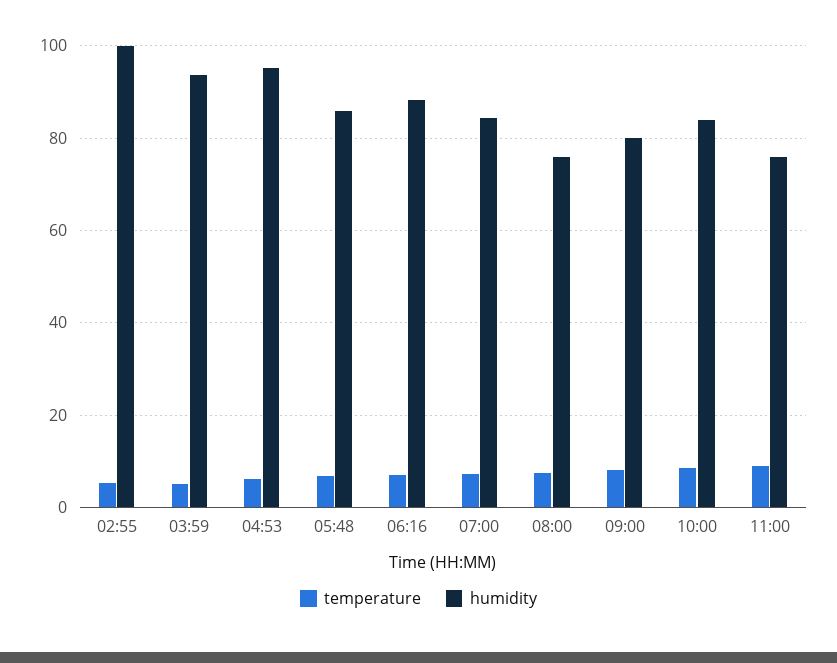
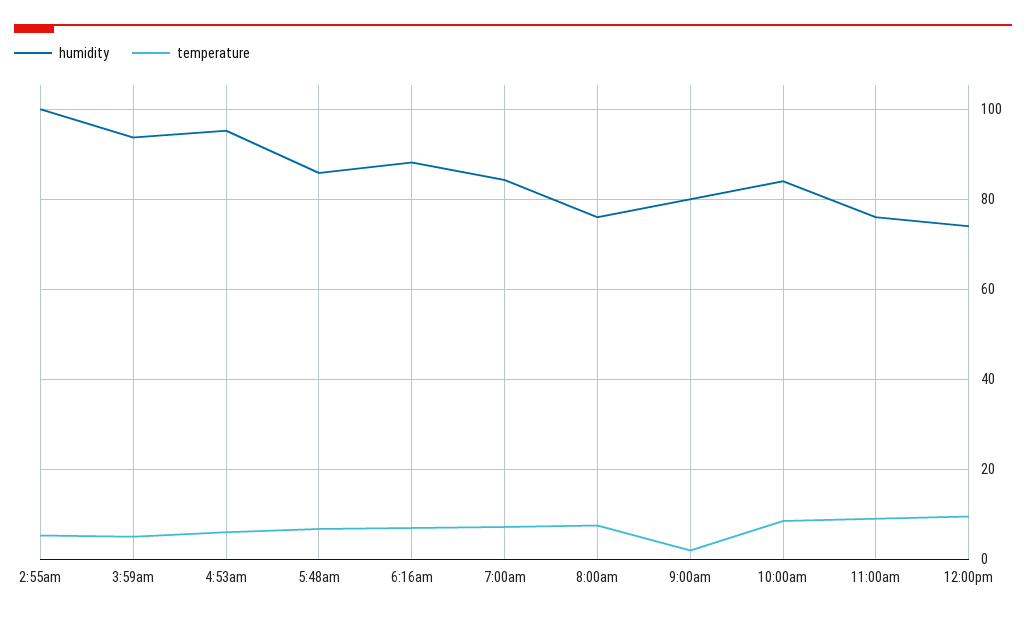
temperature, 09:00: 8 -> 2
humidity, 12:00pm: none -> 74
temperature, 12:00pm: none -> 10

